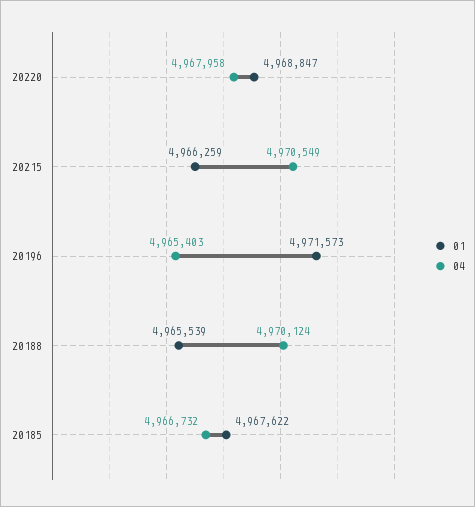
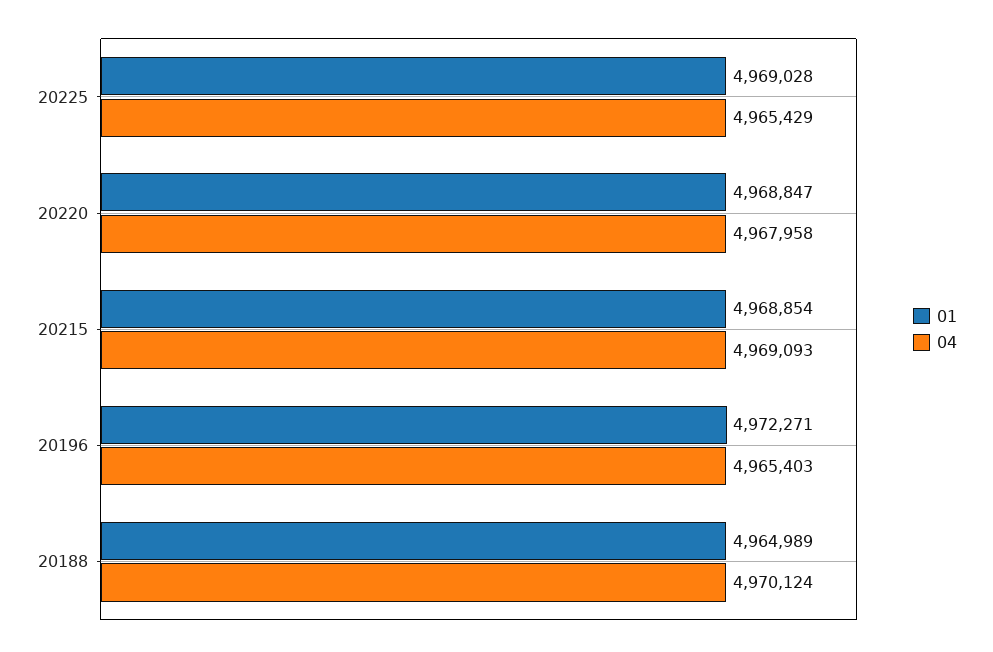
01, 20215: 4966259 -> 4968854
04, 20215: 4970549 -> 4969093
01, 20196: 4971573 -> 4972271
01, 20188: 4965539 -> 4964989
01, 20185: 4967622 -> none
04, 20185: 4966732 -> none
01, 20225: none -> 4969028
04, 20225: none -> 4965429

